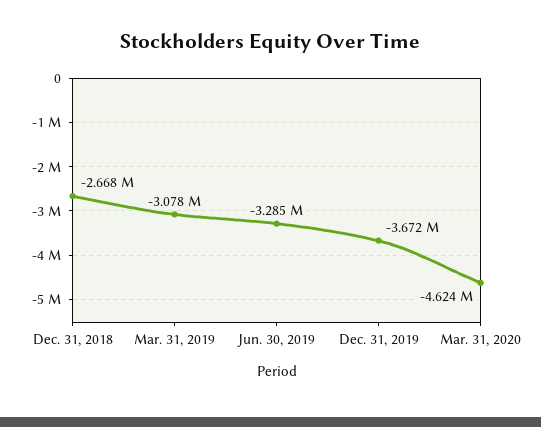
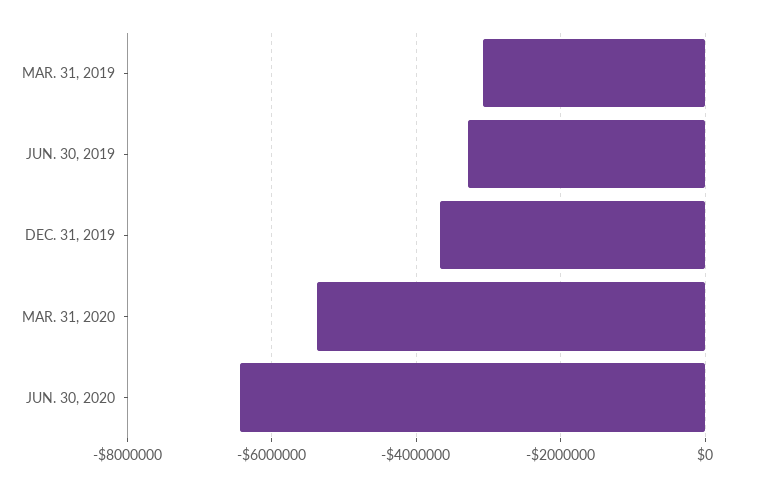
Dec. 31, 2018: -2668000 -> none
Mar. 31, 2020: -4624000 -> -5400000
JUN. 30, 2020: none -> -6400000

